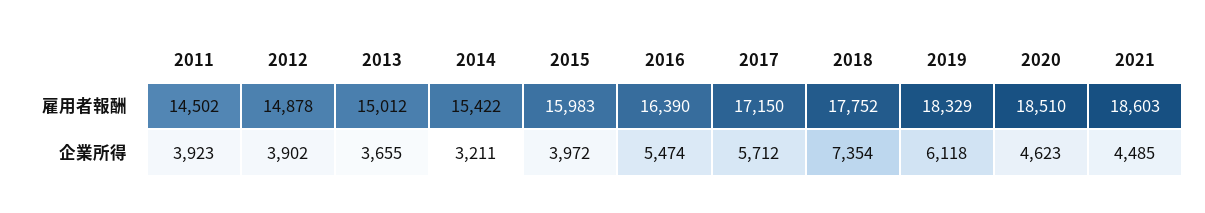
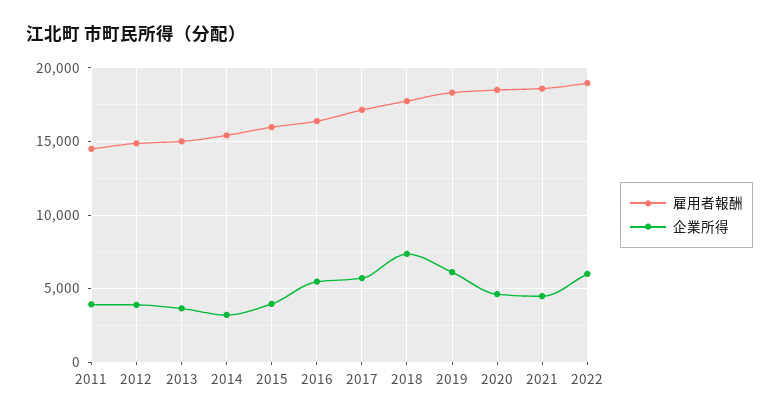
雇用者報酬, 2022: none -> 19000
企業所得, 2022: none -> 6000

